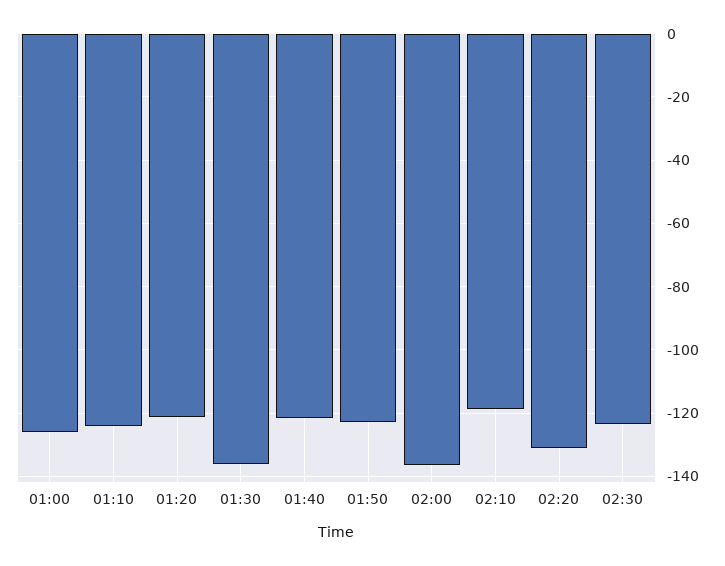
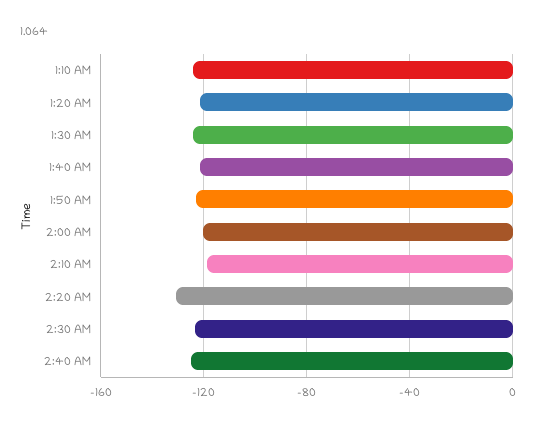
01:00: -126 -> none
01:30: -136 -> -125
02:00: -136 -> -120
2:40 AM: none -> -125

